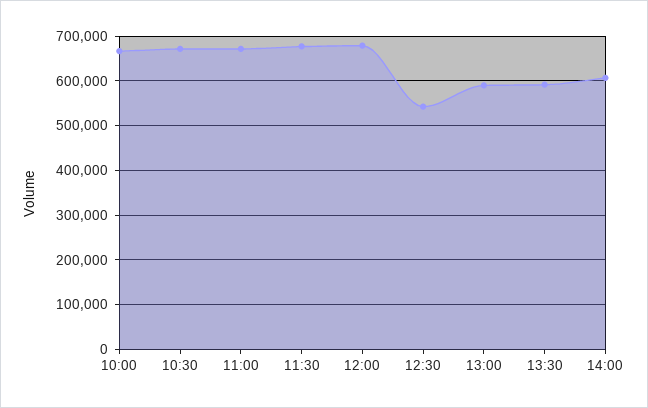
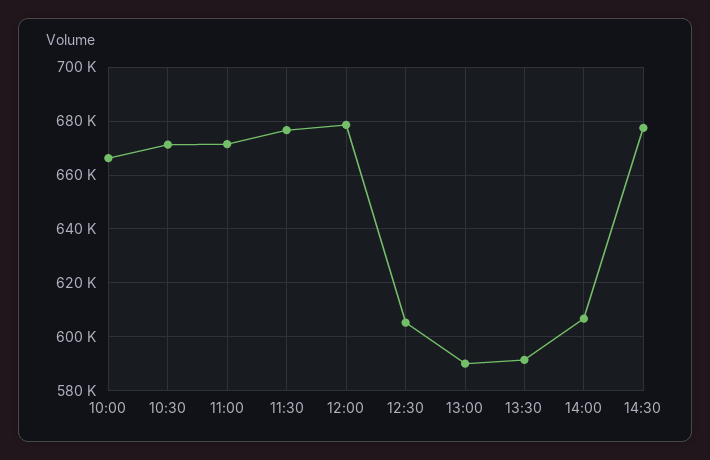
12:30: 540000 -> 605000
14:30: none -> 677500

